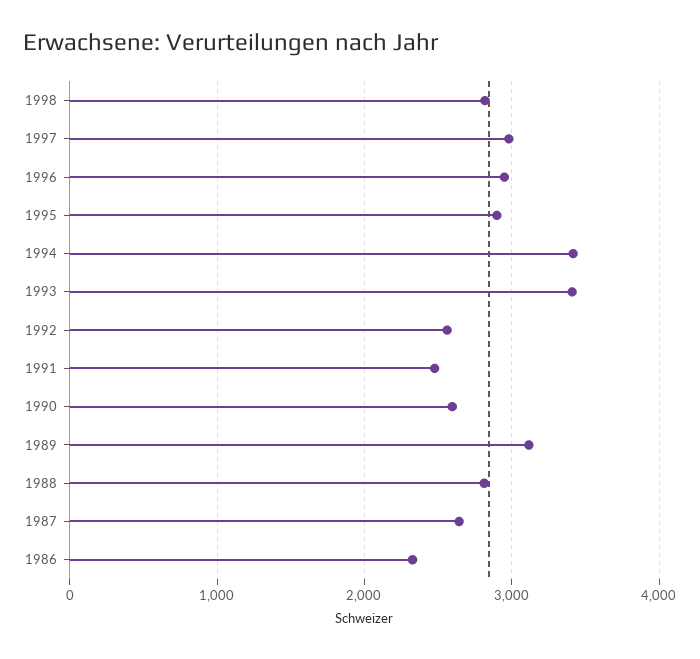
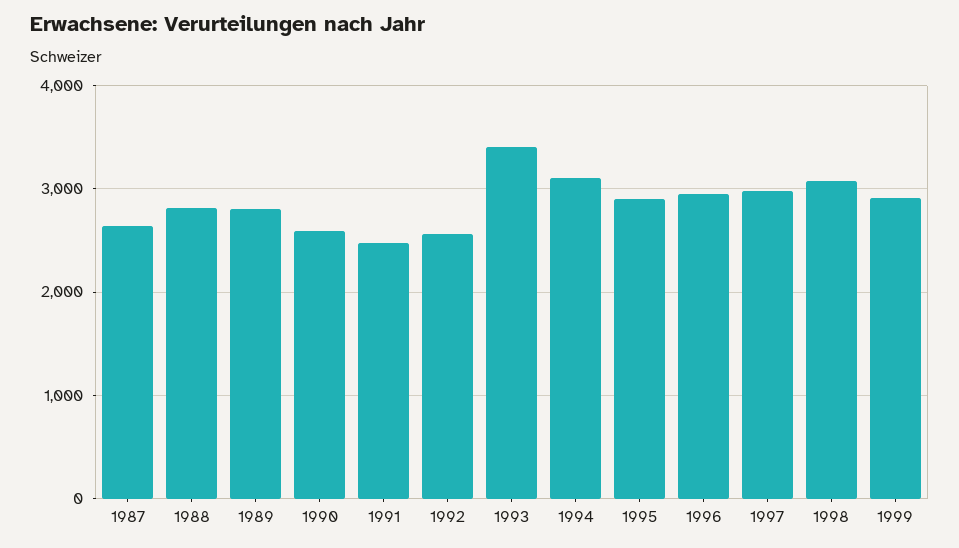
1998: 2800 -> 3100
1994: 3400 -> 3100
1989: 3100 -> 2800
1986: 2300 -> none
1999: none -> 2900

